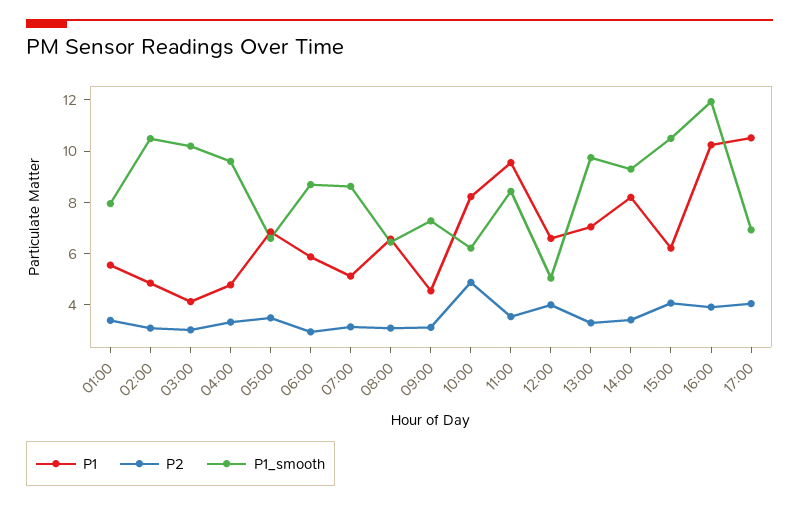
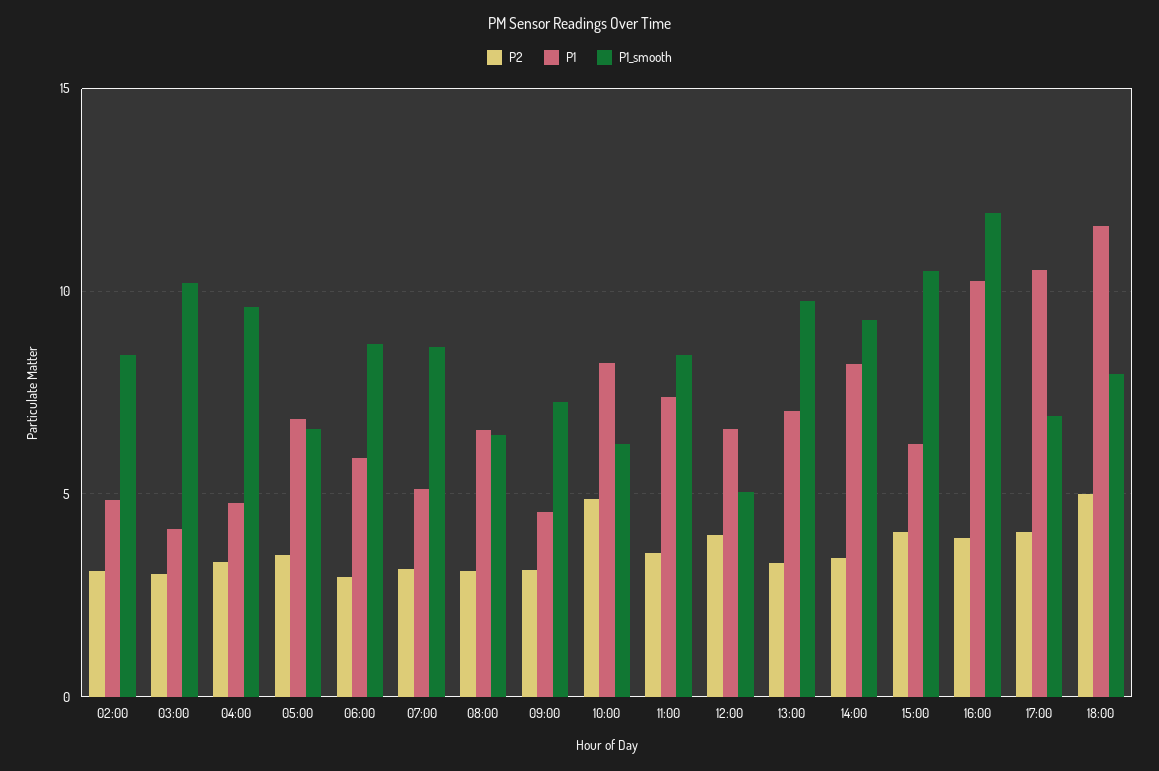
P1, 01:00: 5.5 -> none
P2, 01:00: 3.5 -> none
P1_smooth, 01:00: 8 -> none
P1_smooth, 02:00: 10.5 -> 8.5
P1, 11:00: 9.5 -> 7.5
P2, 18:00: none -> 5
P1, 18:00: none -> 11.5
P1_smooth, 18:00: none -> 8

